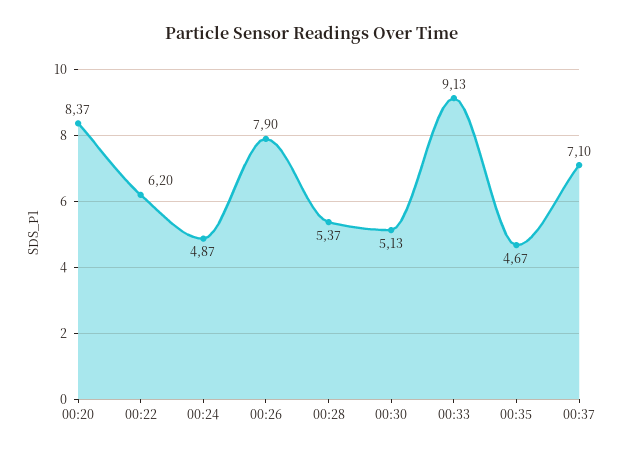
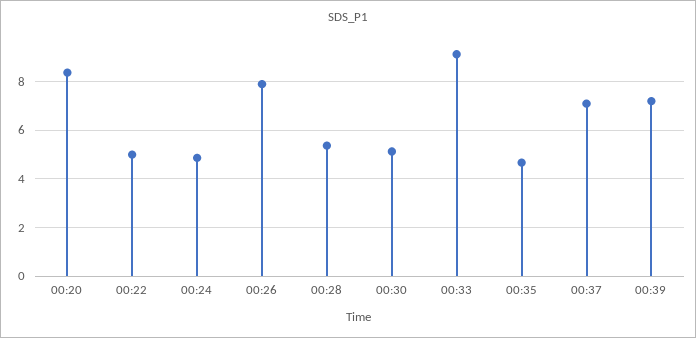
00:22: 6.2 -> 5
00:39: none -> 7.25

